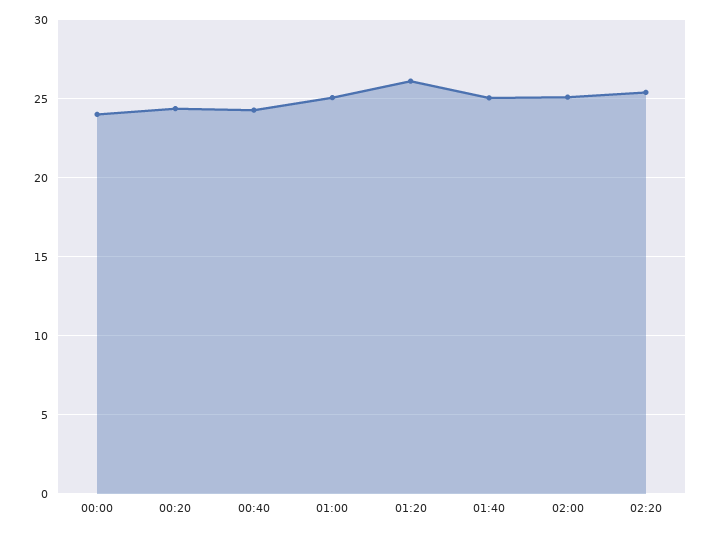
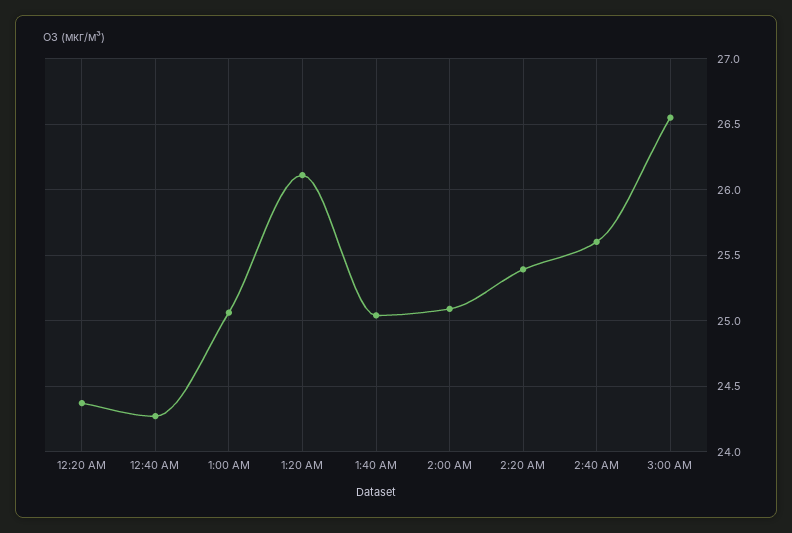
00:00: 24 -> none
2:40 AM: none -> 25.6
3:00 AM: none -> 26.55

